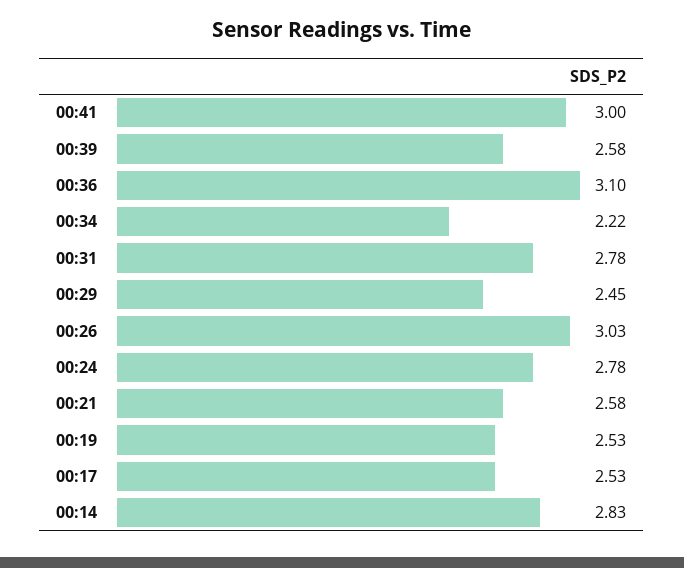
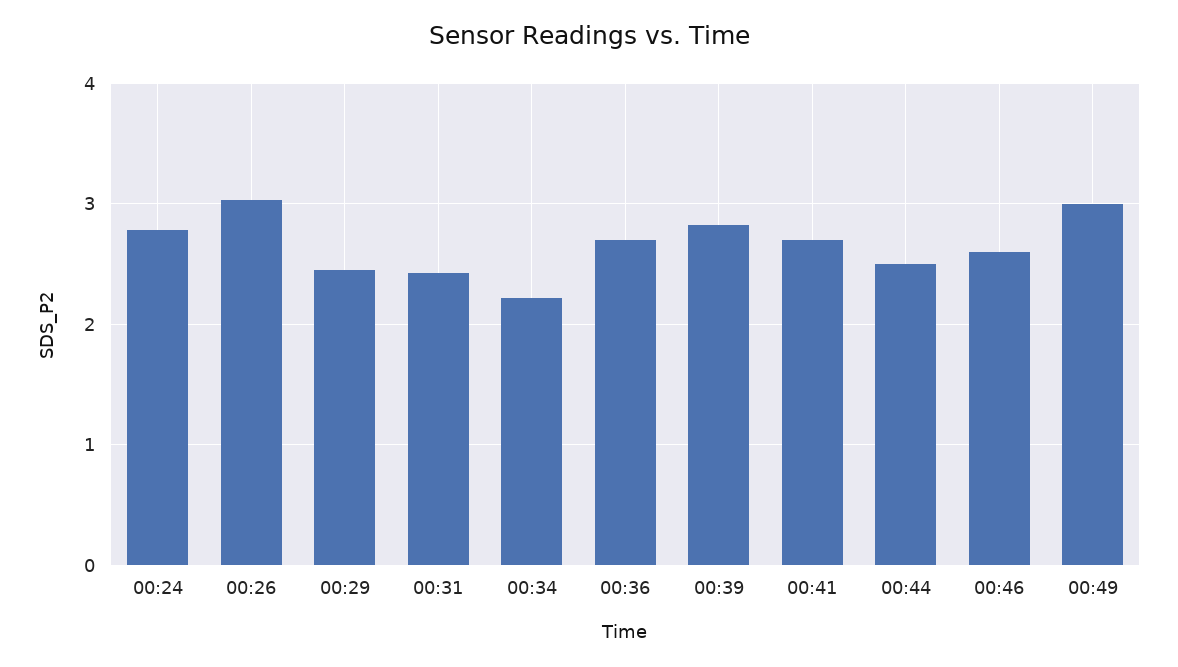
00:41: 3 -> 2.7
00:39: 2.58 -> 2.8
00:36: 3.1 -> 2.7
00:31: 2.78 -> 2.4
00:21: 2.58 -> none
00:19: 2.53 -> none
00:17: 2.53 -> none
00:14: 2.83 -> none
00:44: none -> 2.5
00:46: none -> 2.6
00:49: none -> 3

